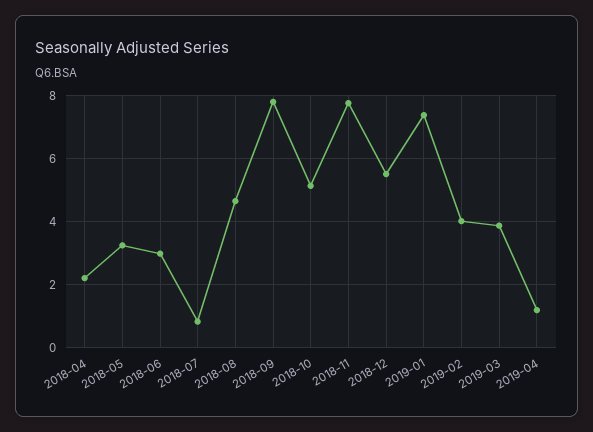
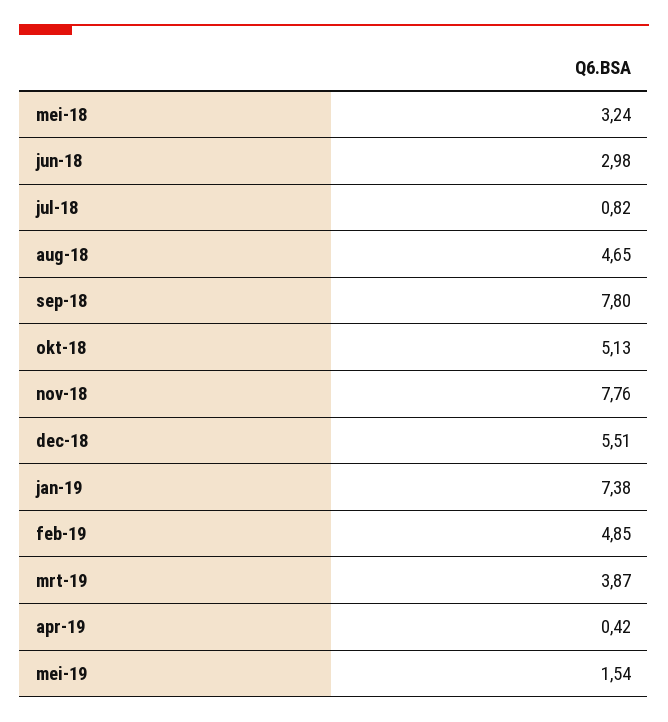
2018-04: 2.2 -> none
2019-02: 4 -> 4.85
2019-04: 1.2 -> 0.42
mei-19: none -> 1.54

